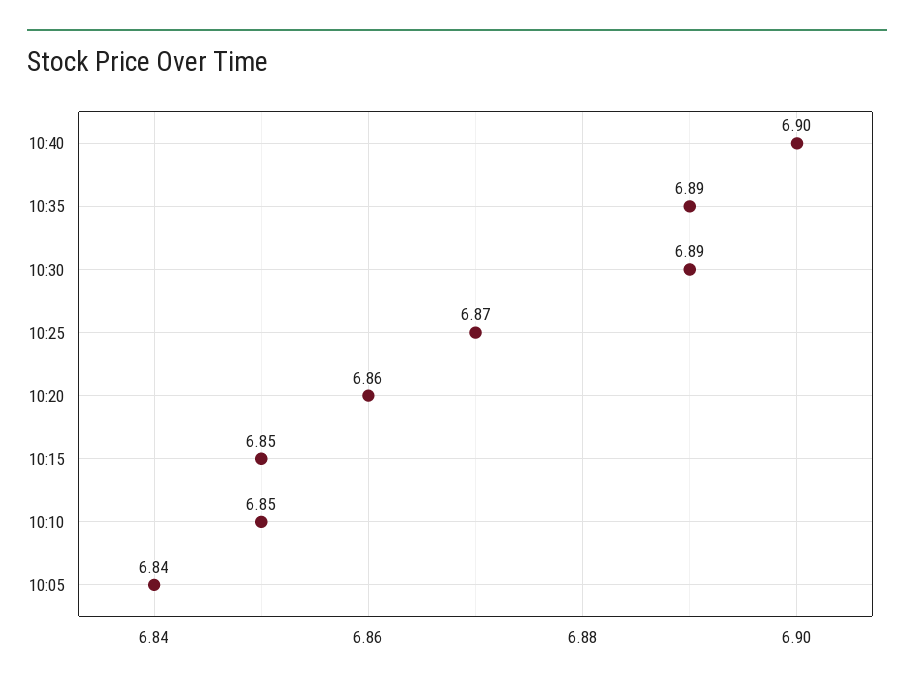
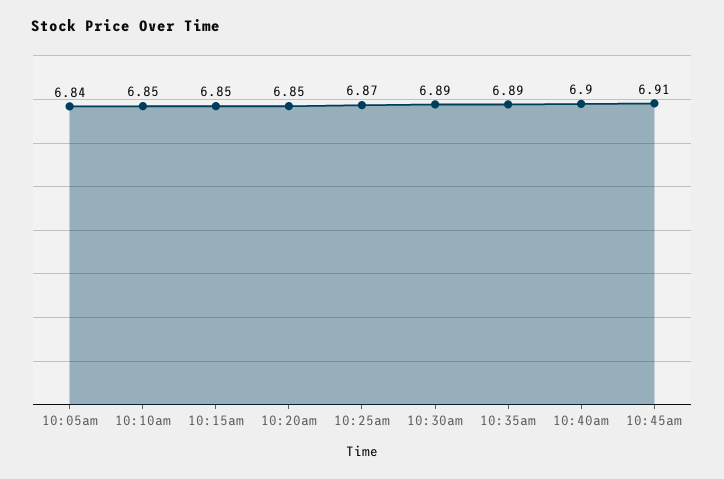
10:20: 6.86 -> 6.85
10:45am: none -> 6.91

